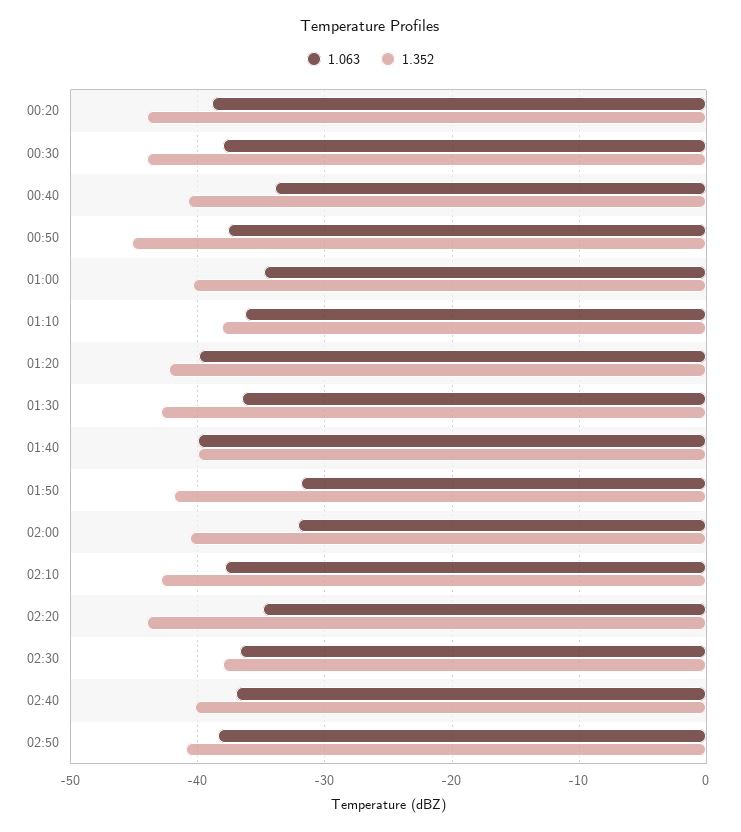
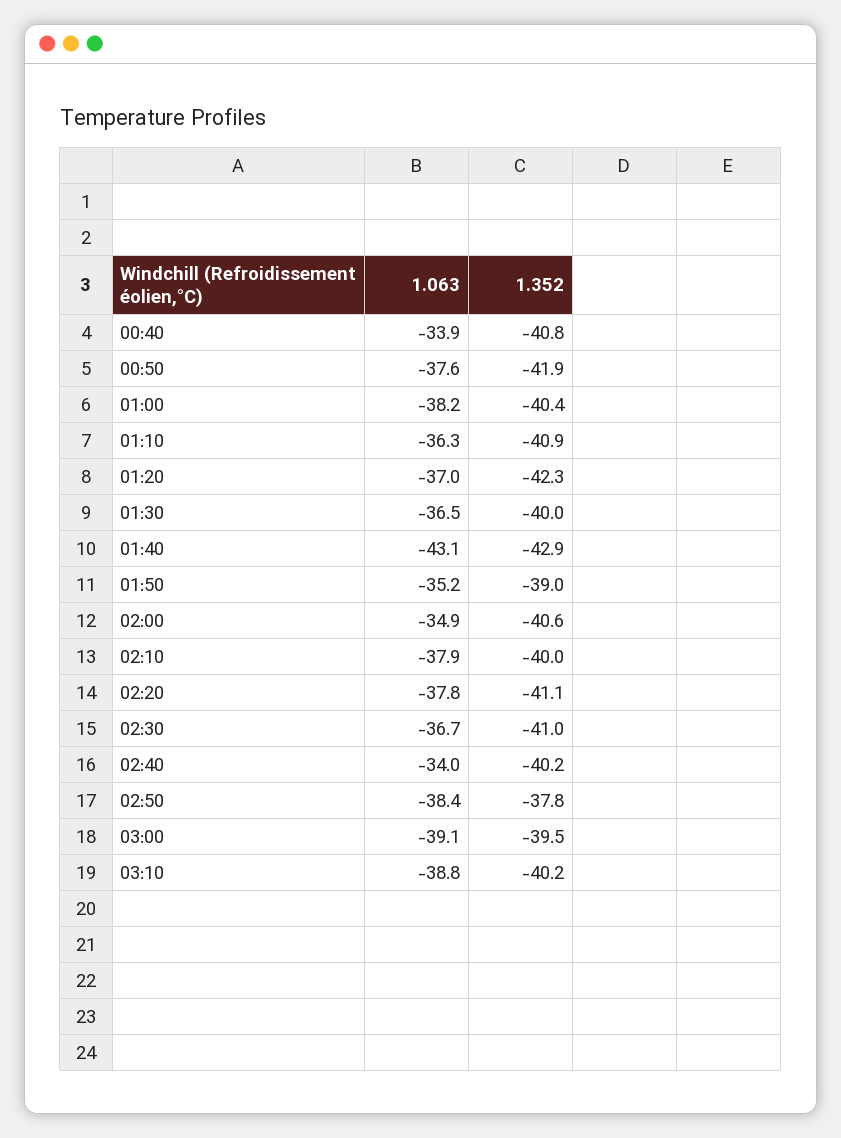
1.063, 00:20: -39 -> none
1.352, 00:20: -44 -> none
1.063, 00:30: -38 -> none
1.352, 00:30: -44 -> none
1.352, 00:50: -45 -> -41.9
1.063, 01:00: -35 -> -38.2
1.352, 01:10: -38 -> -40.9
1.063, 01:20: -40 -> -37
1.352, 01:30: -43 -> -40
1.063, 01:40: -40 -> -43.1
1.352, 01:40: -40 -> -42.9
1.063, 01:50: -32 -> -35.2
1.352, 01:50: -42 -> -39
1.063, 02:00: -32 -> -34.9
1.352, 02:10: -43 -> -40
1.063, 02:20: -35 -> -37.8
1.352, 02:20: -44 -> -41.1
1.352, 02:30: -38 -> -41
1.063, 02:40: -37 -> -34
1.352, 02:50: -41 -> -37.8
1.063, 03:00: none -> -39.1
1.352, 03:00: none -> -39.5
1.063, 03:10: none -> -38.8
1.352, 03:10: none -> -40.2

